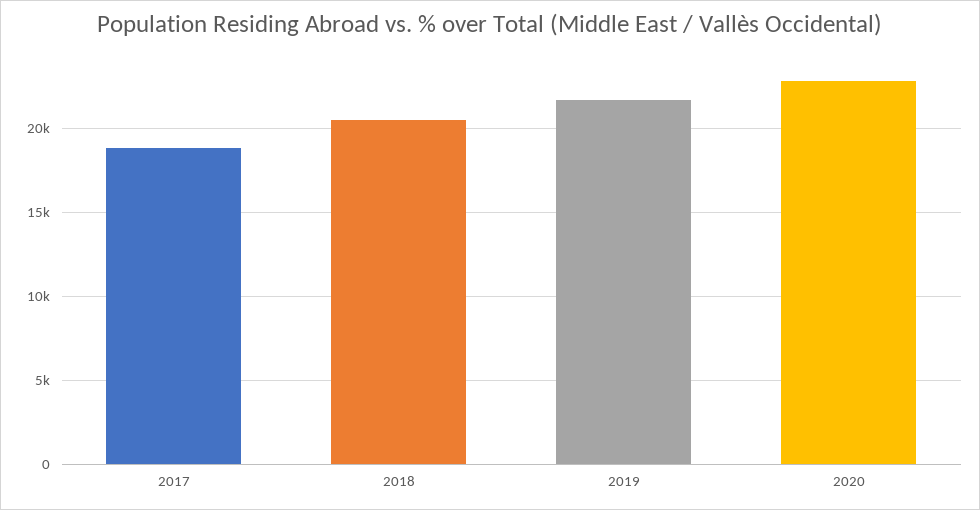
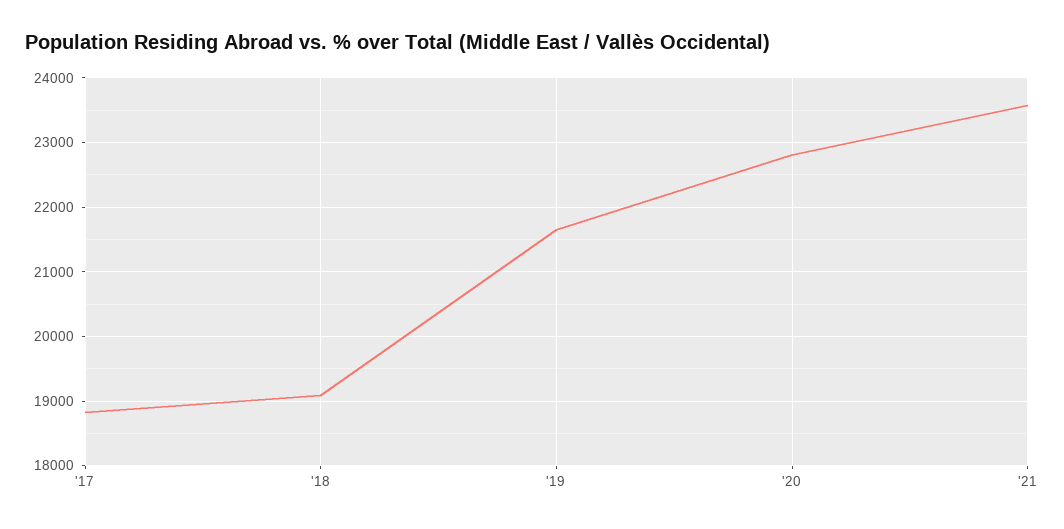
2018: 20500 -> 19100
'21: none -> 23600

